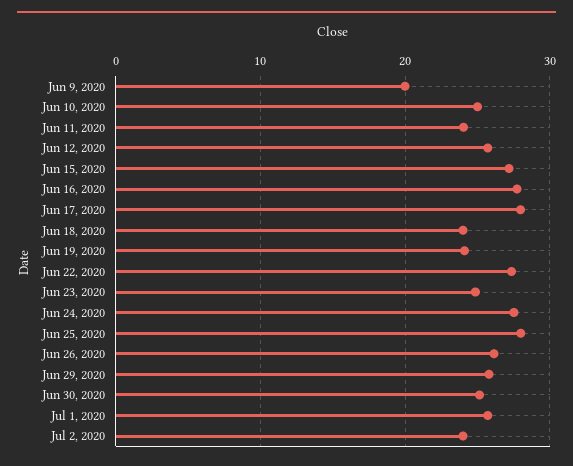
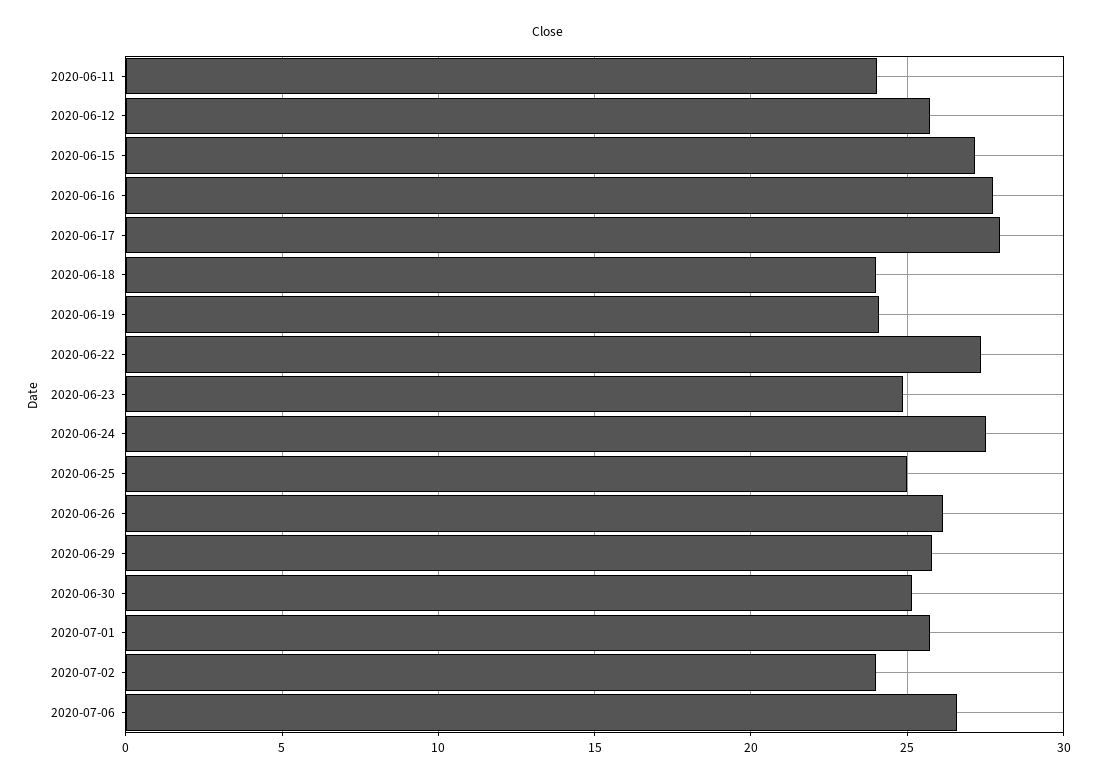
Jun 9, 2020: 20 -> none
Jun 10, 2020: 25 -> none
Jun 25, 2020: 28 -> 25
2020-07-06: none -> 26.5

